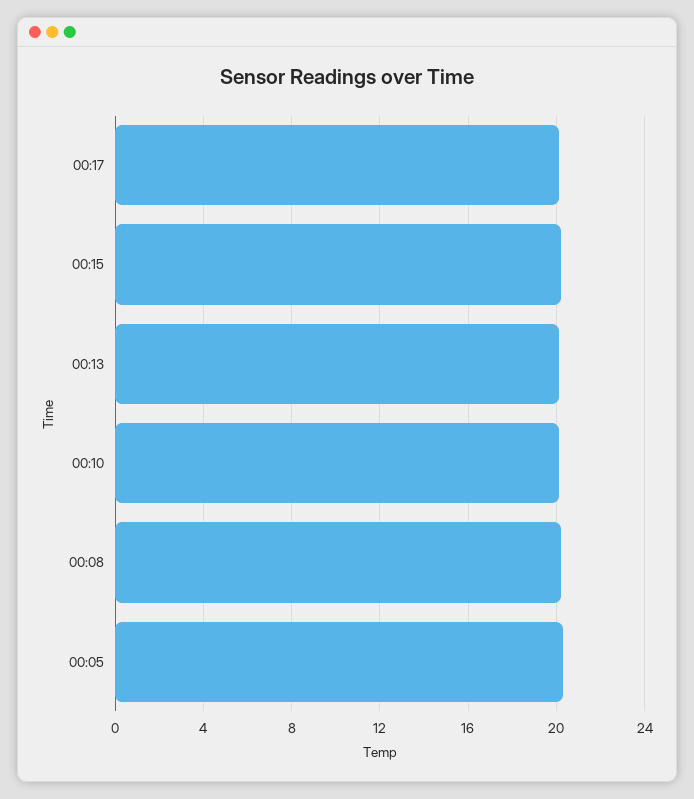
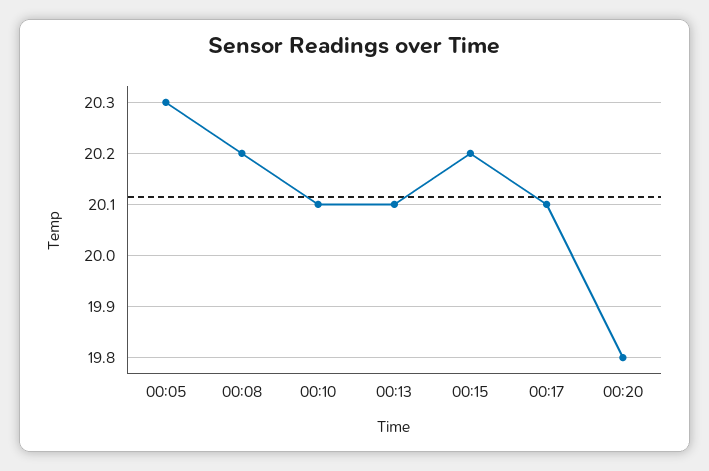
00:20: none -> 19.8

